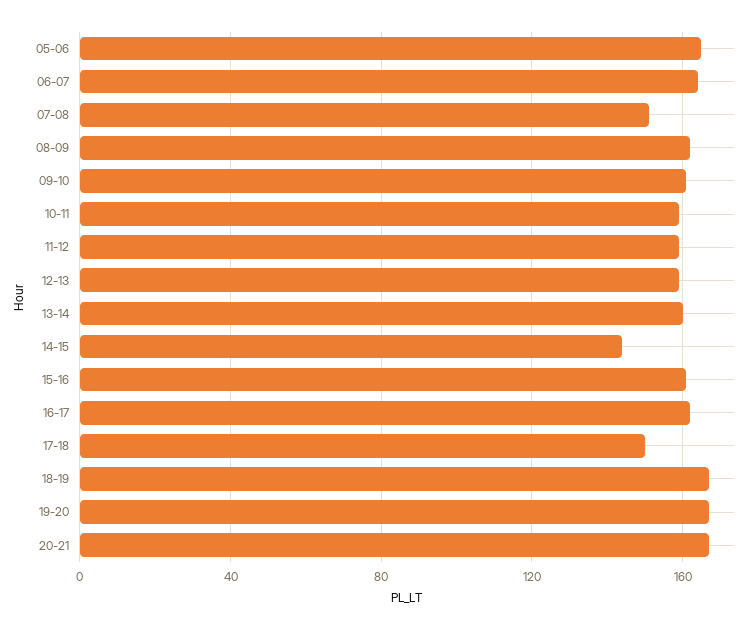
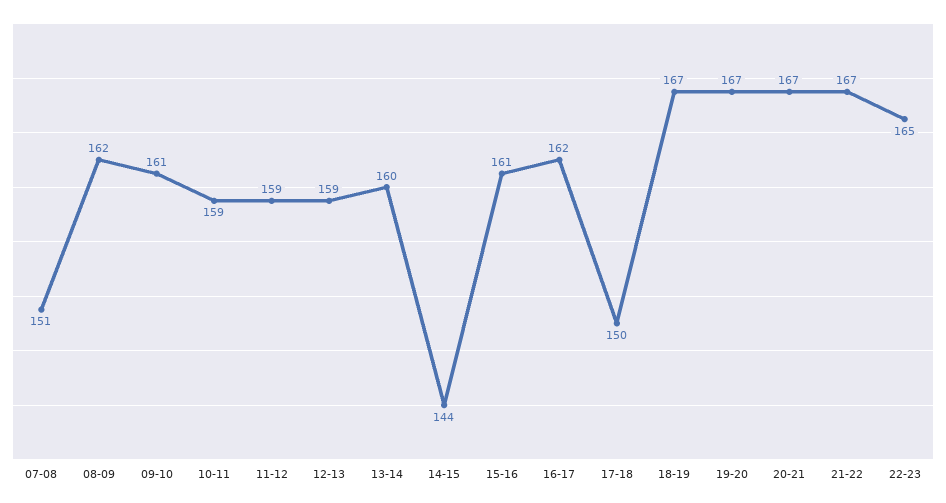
05-06: 165 -> none
06-07: 165 -> none
21-22: none -> 167
22-23: none -> 165

